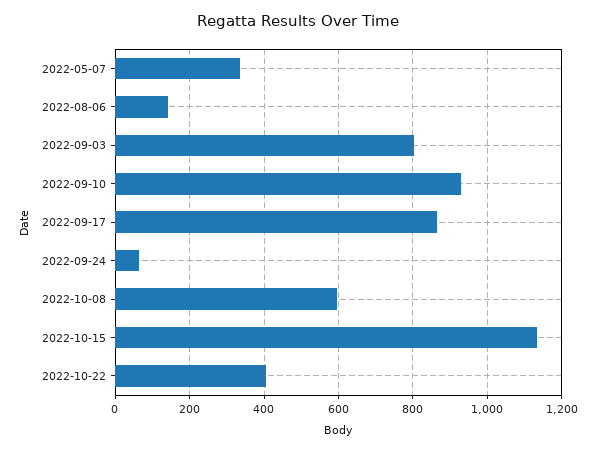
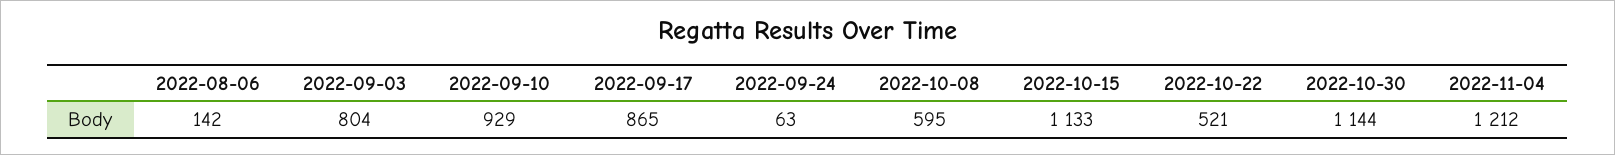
2022-05-07: 340 -> none
2022-10-22: 400 -> 521
2022-10-30: none -> 1144
2022-11-04: none -> 1212

